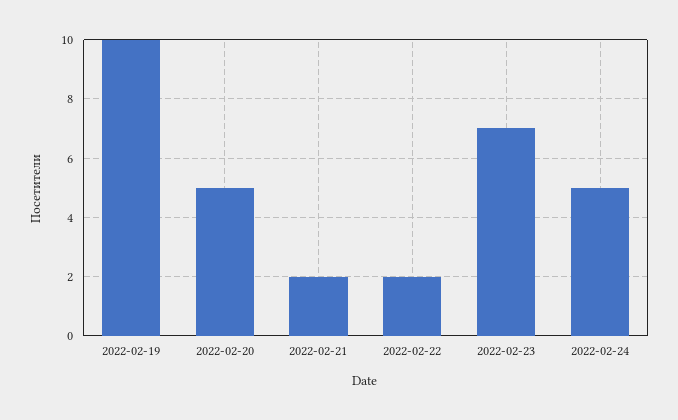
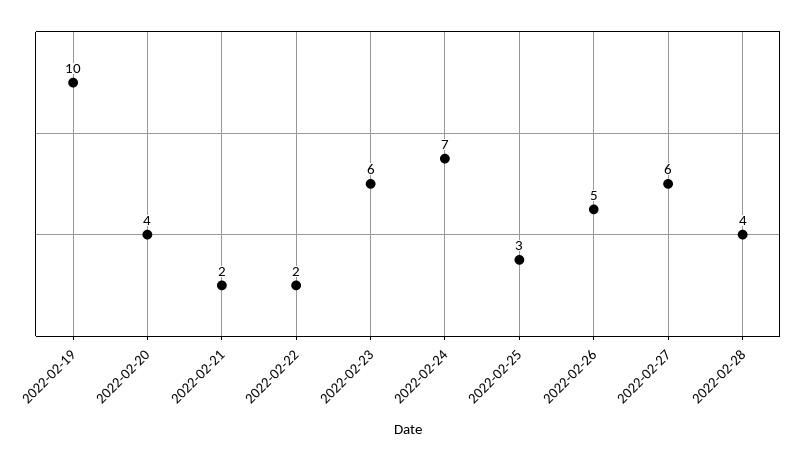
2022-02-20: 5 -> 4
2022-02-23: 7 -> 6
2022-02-24: 5 -> 7
2022-02-25: none -> 3
2022-02-26: none -> 5
2022-02-27: none -> 6
2022-02-28: none -> 4

